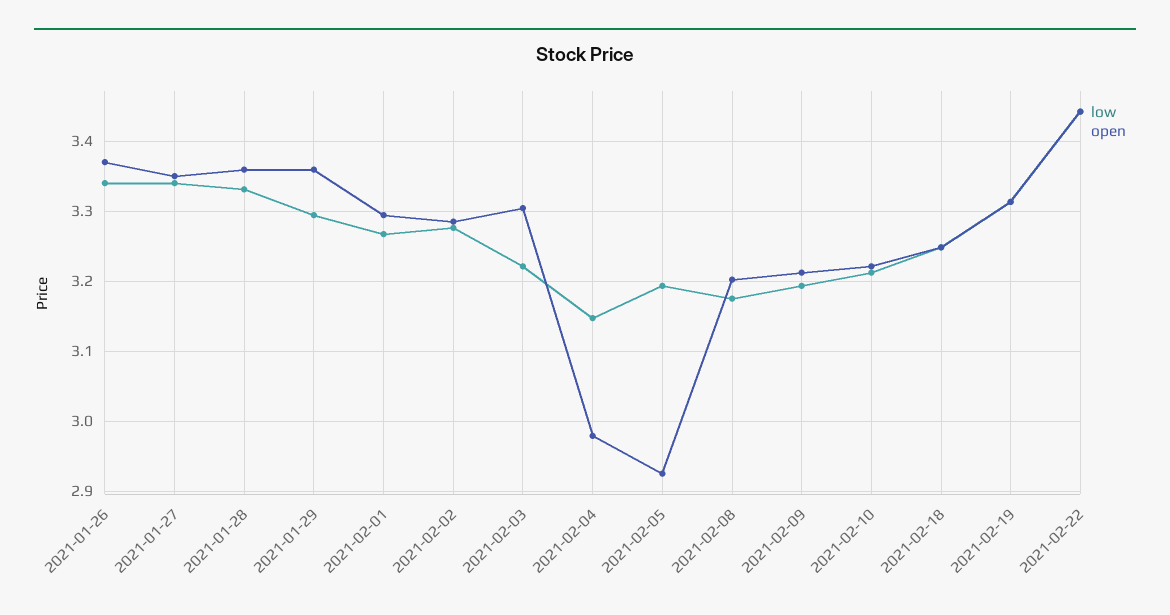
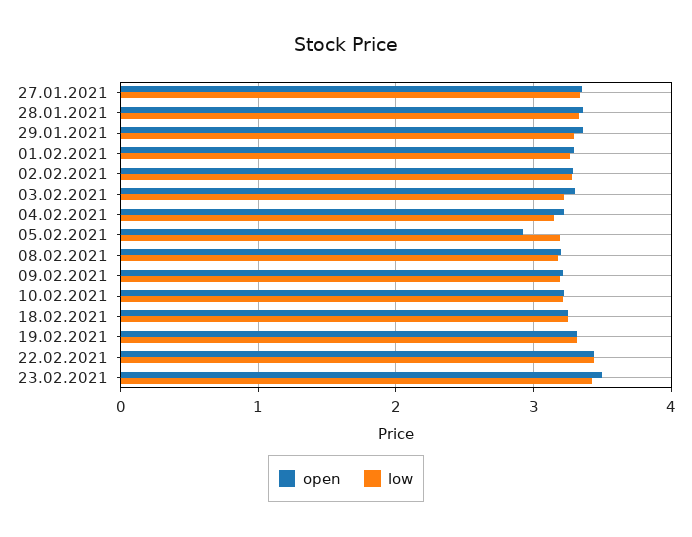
low, 2021-01-26: 3.34 -> none
open, 2021-01-26: 3.37 -> none
open, 2021-02-04: 2.98 -> 3.2
open, 23.02.2021: none -> 3.5
low, 23.02.2021: none -> 3.4

